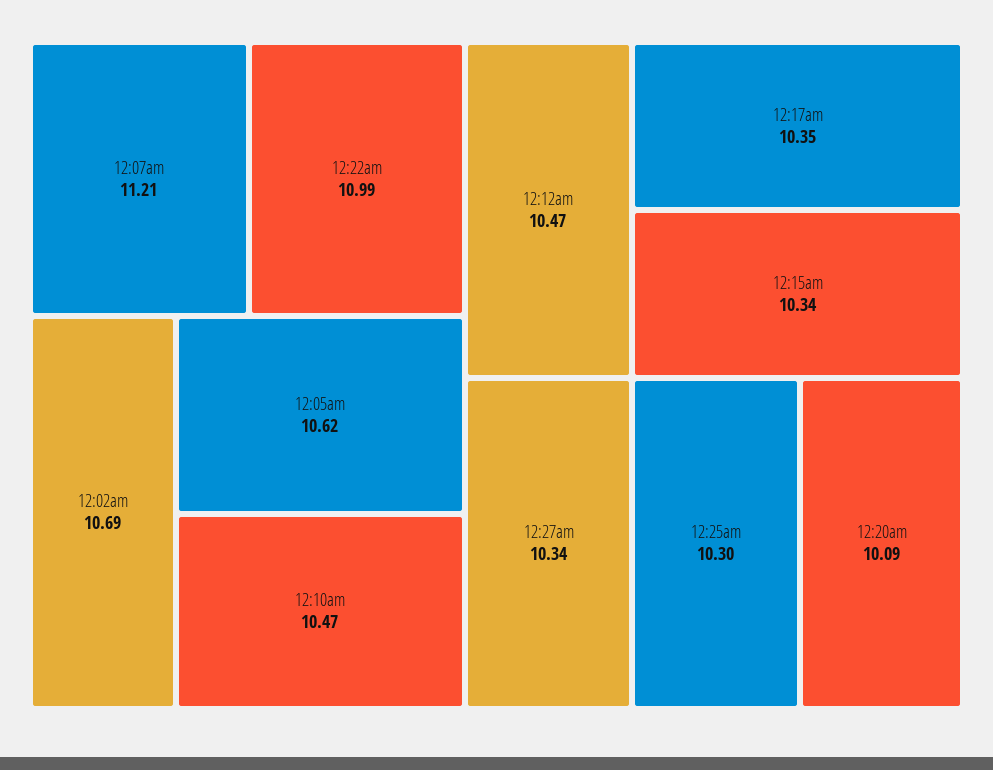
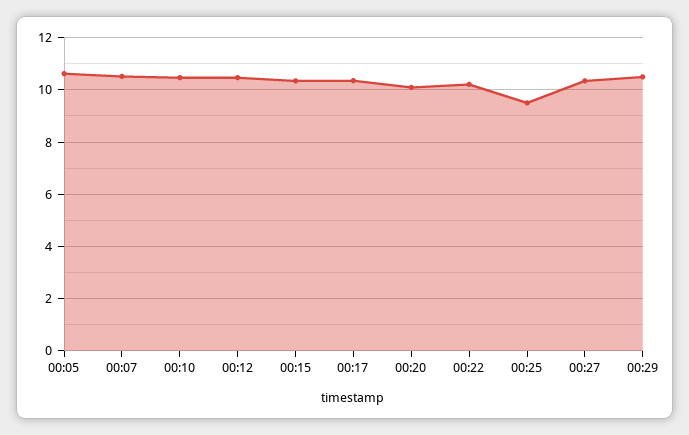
12:07am: 11.21 -> 10.5
12:22am: 10.99 -> 10.25
12:02am: 10.69 -> none
12:25am: 10.3 -> 9.5
00:29: none -> 10.5

